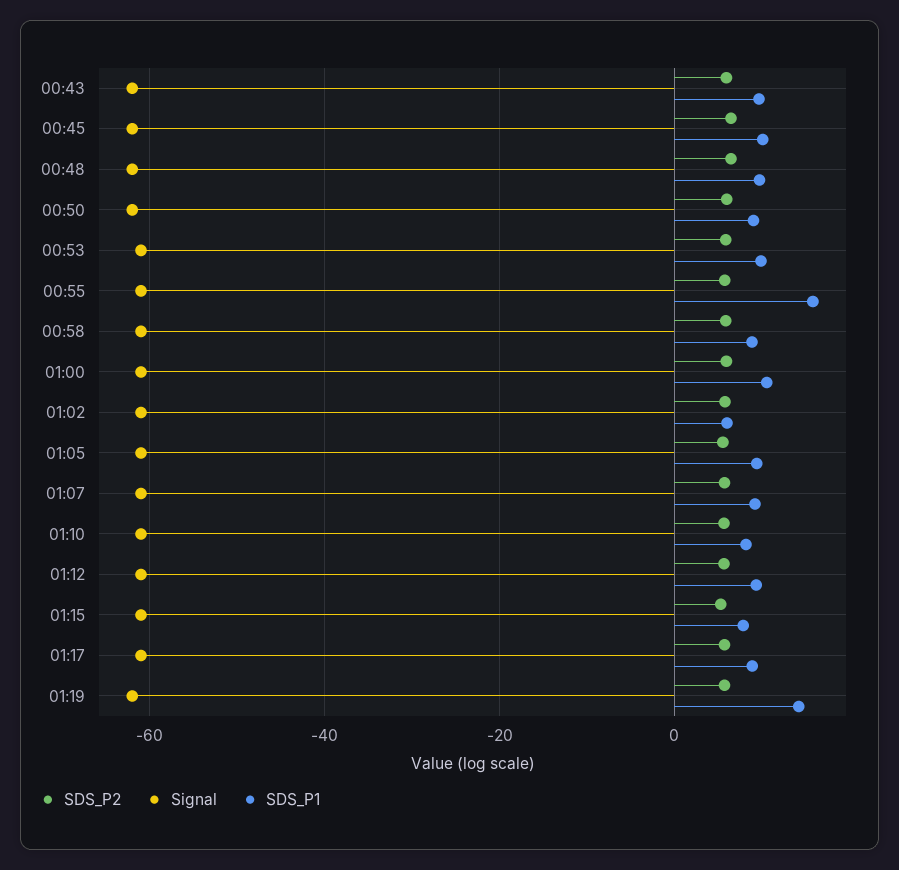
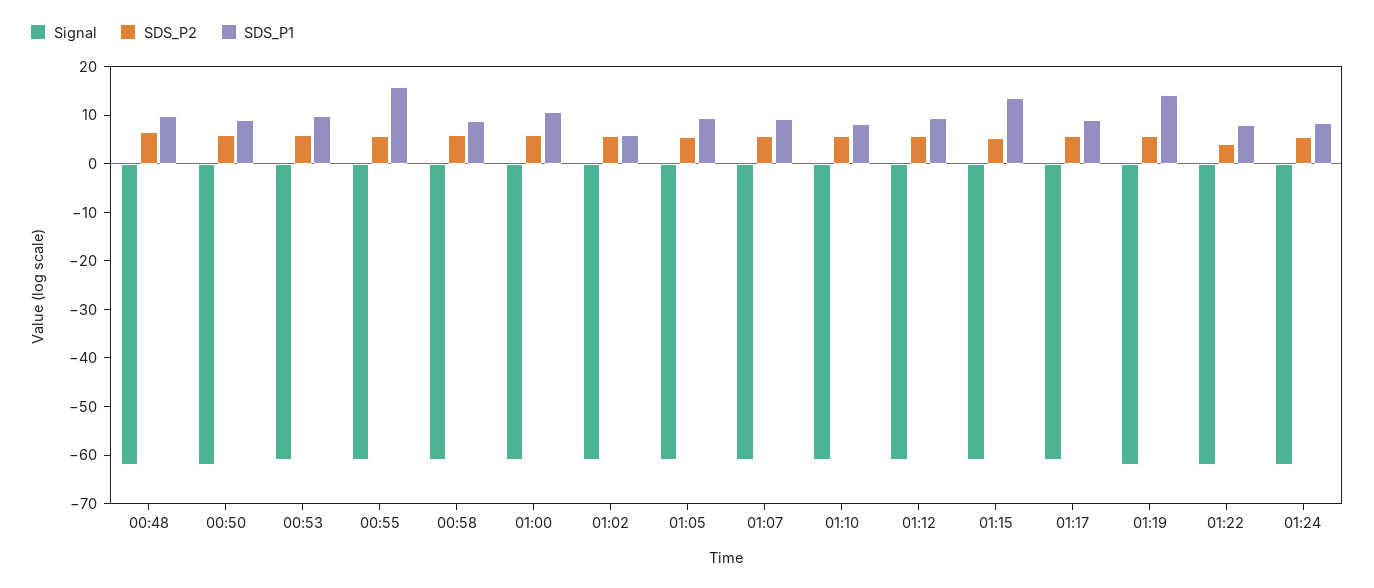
SDS_P2, 00:43: 6 -> none
Signal, 00:43: -62 -> none
SDS_P1, 00:43: 10 -> none
SDS_P2, 00:45: 6 -> none
Signal, 00:45: -62 -> none
SDS_P1, 00:45: 10 -> none
SDS_P1, 01:15: 8 -> 14
Signal, 01:22: none -> -62
SDS_P2, 01:22: none -> 4
SDS_P1, 01:22: none -> 8
Signal, 01:24: none -> -62
SDS_P2, 01:24: none -> 6
SDS_P1, 01:24: none -> 8

